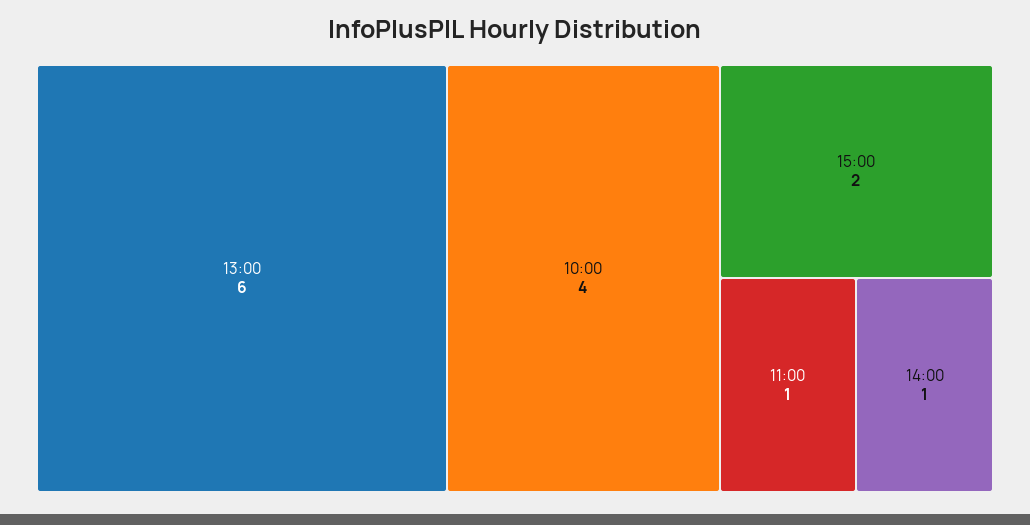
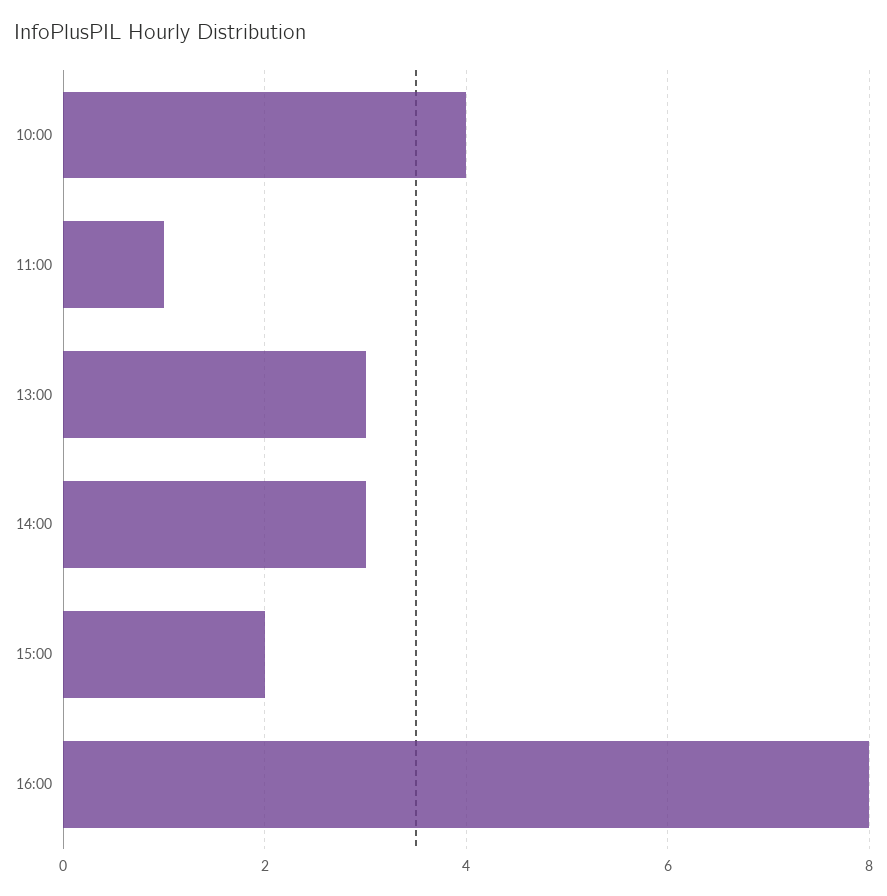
13:00: 6 -> 3
14:00: 1 -> 3
16:00: none -> 8

